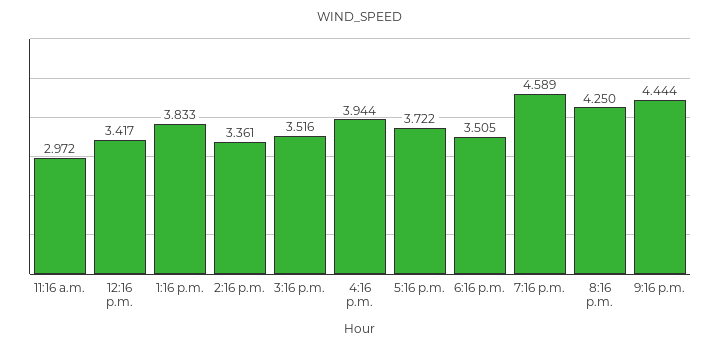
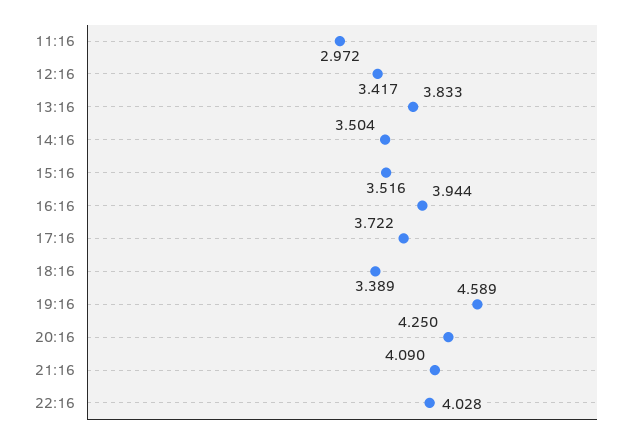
2:16 p.m.: 3.361 -> 3.504
6:16 p.m.: 3.505 -> 3.389
9:16 p.m.: 4.444 -> 4.09
22:16: none -> 4.028

